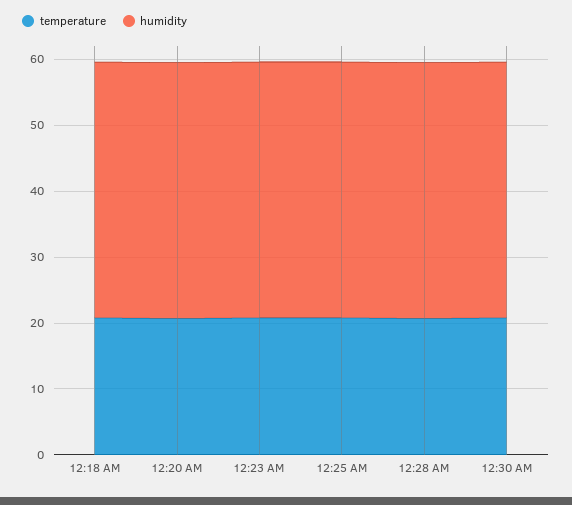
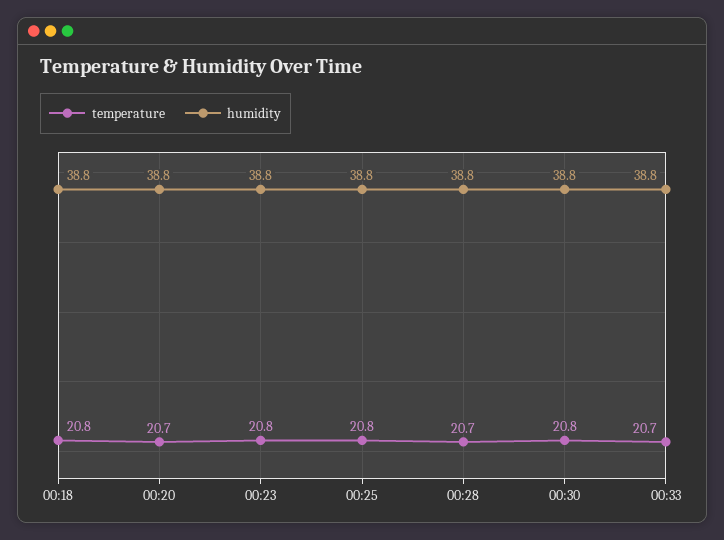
temperature, 00:33: none -> 20.7
humidity, 00:33: none -> 38.8

